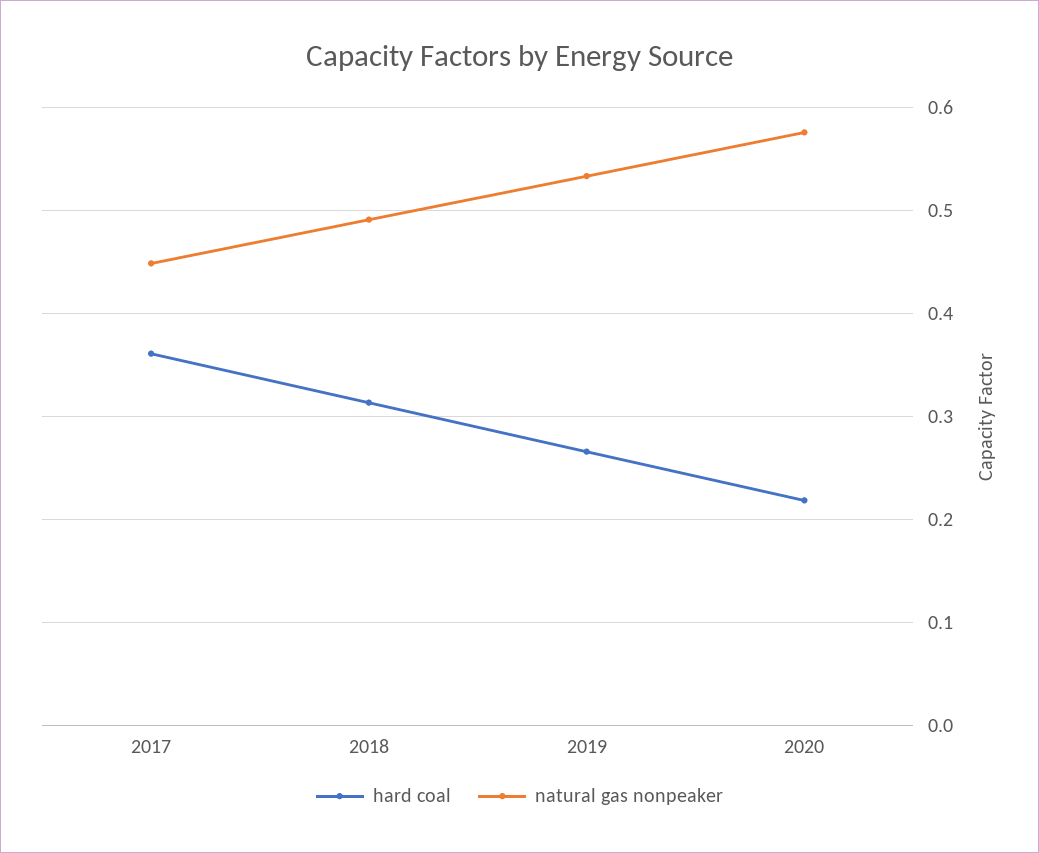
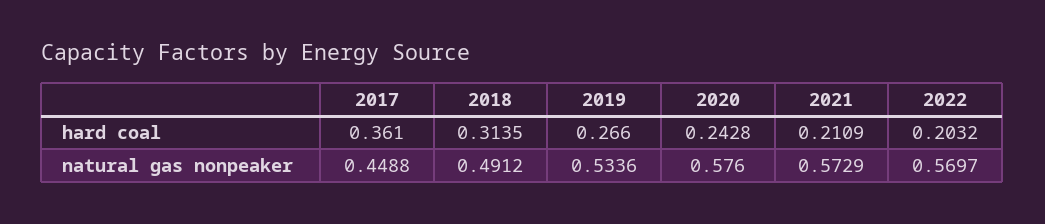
hard coal, 2020: 0.22 -> 0.2428
hard coal, 2021: none -> 0.2109
hard coal, 2022: none -> 0.2032
natural gas nonpeaker, 2021: none -> 0.5729
natural gas nonpeaker, 2022: none -> 0.5697

